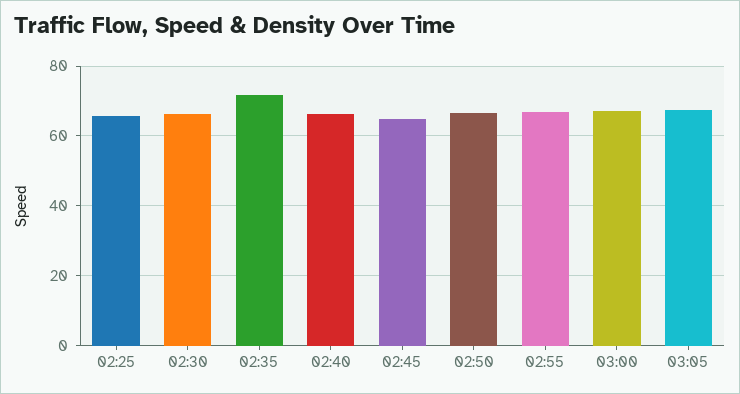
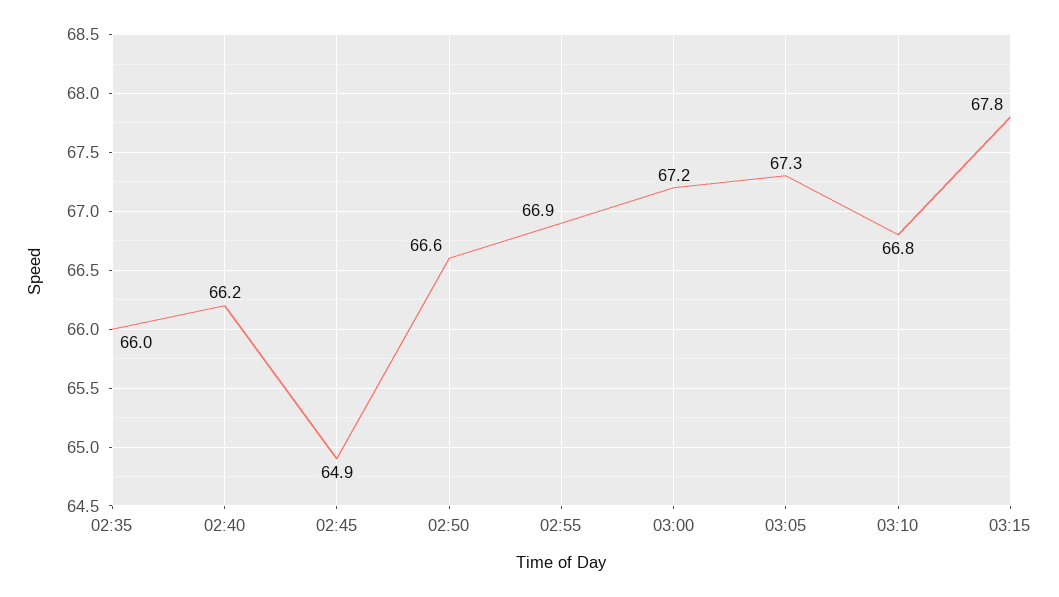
02:25: 66 -> none
02:30: 66 -> none
02:35: 72 -> 66
03:10: none -> 66.8
03:15: none -> 67.8

